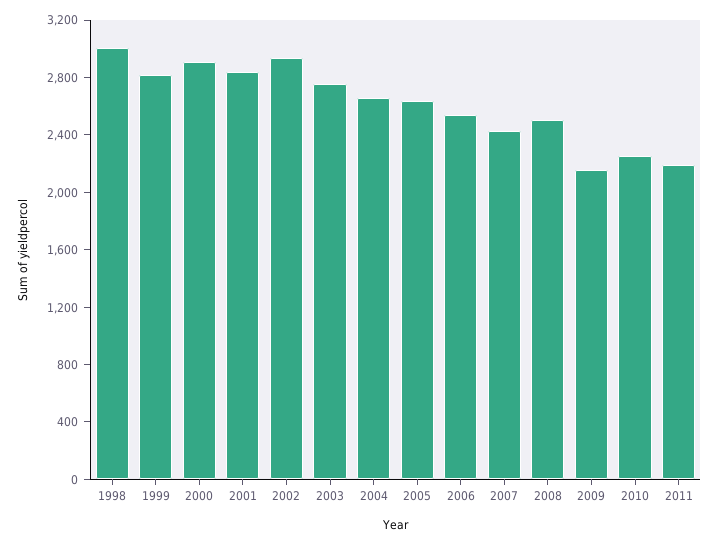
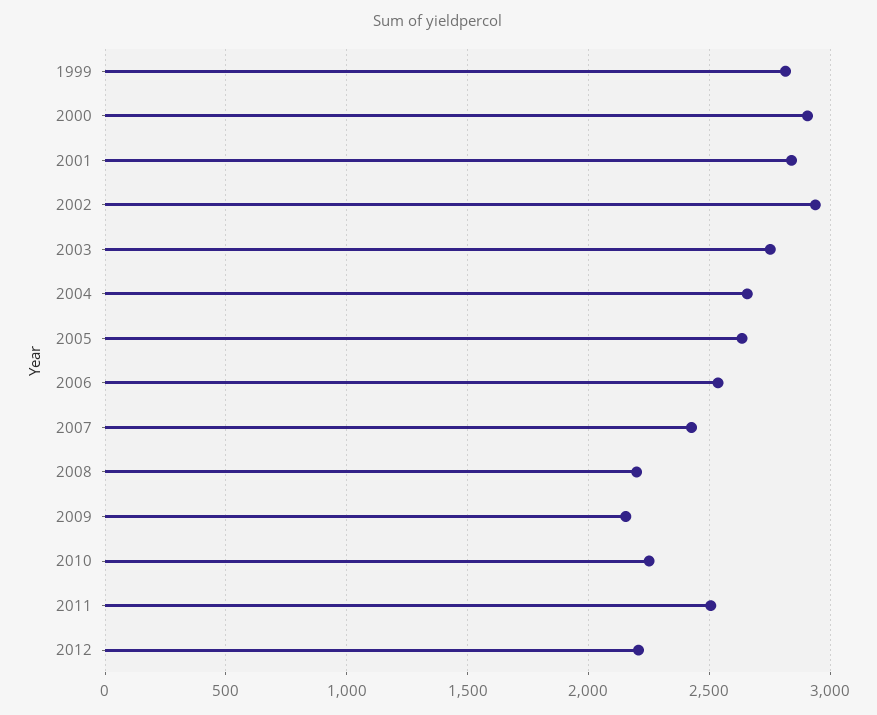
1998: 3000 -> none
2008: 2500 -> 2200
2011: 2200 -> 2500
2012: none -> 2200

